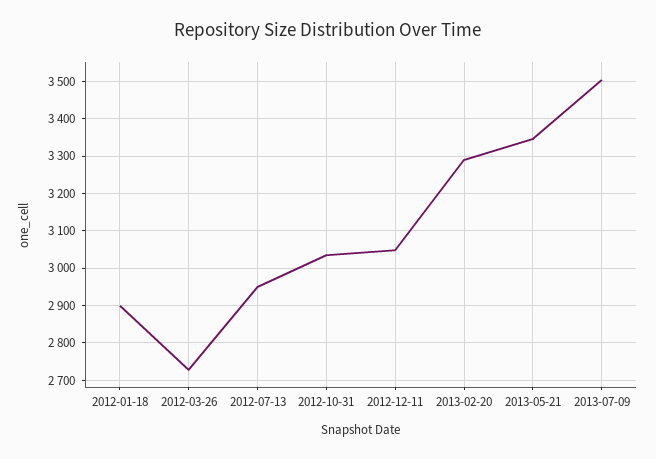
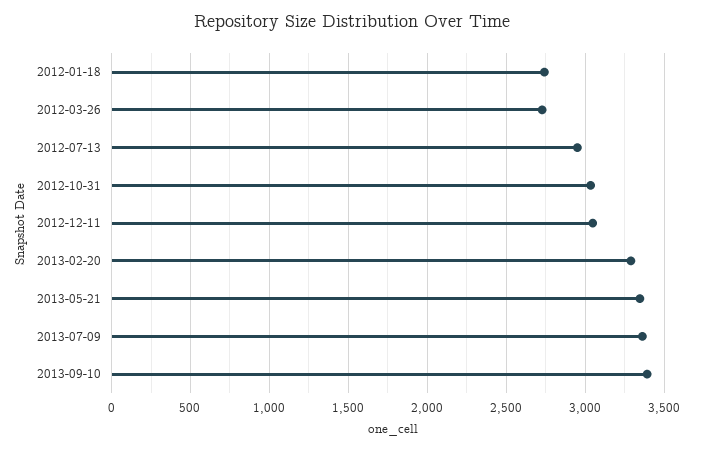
2012-01-18: 2900 -> 2750
2013-07-09: 3500 -> 3350
2013-09-10: none -> 3400

